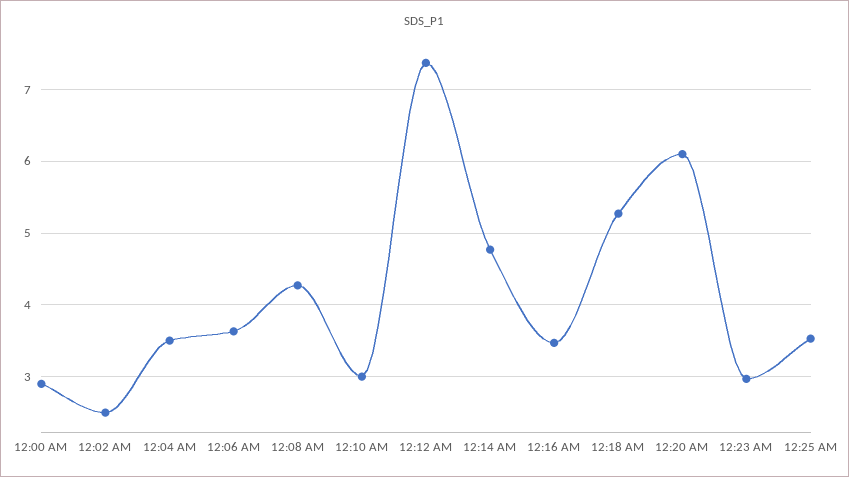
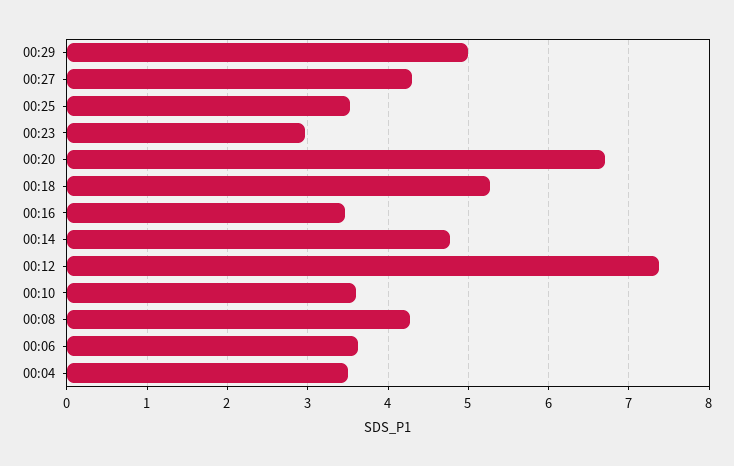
12:00 AM: 2.9 -> none
12:02 AM: 2.5 -> none
12:10 AM: 3 -> 3.6
12:20 AM: 6.1 -> 6.7
00:29: none -> 5
00:27: none -> 4.3

